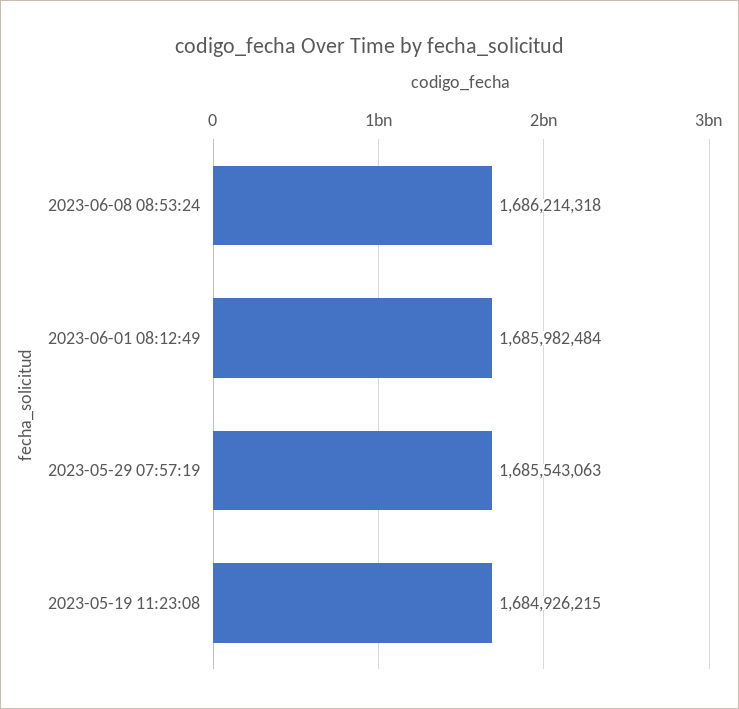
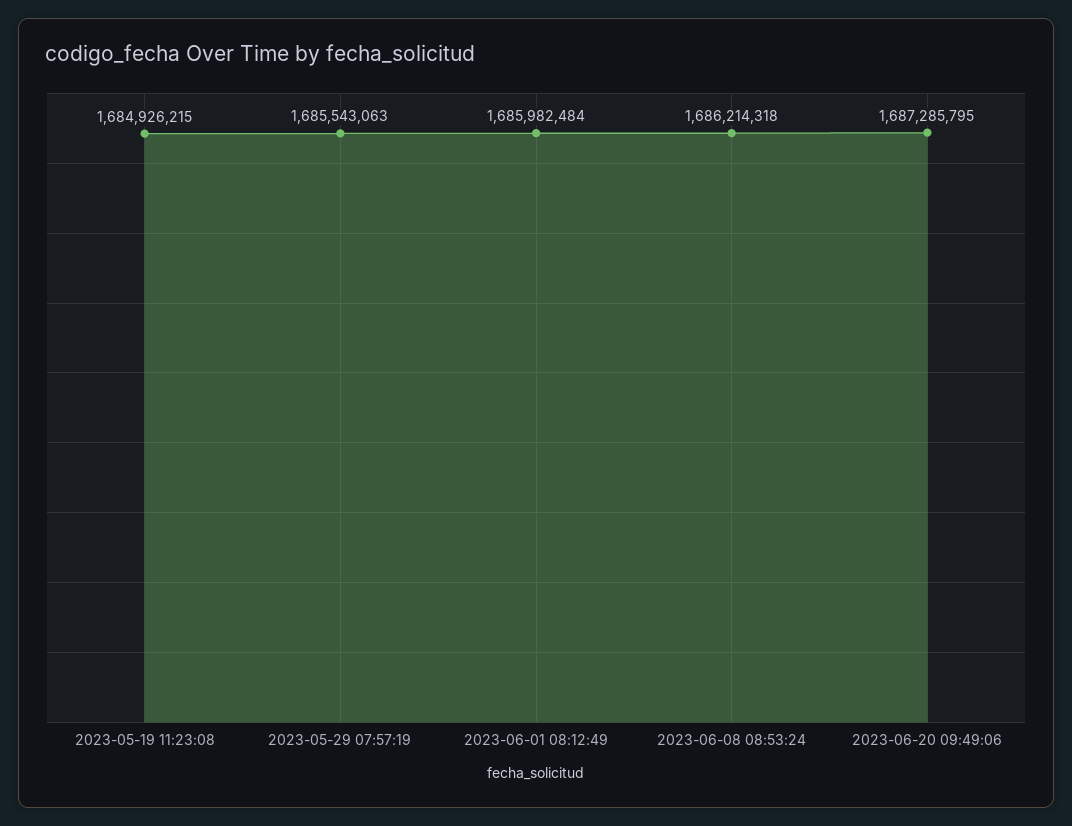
2023-06-20 09:49:06: none -> 1687285795

